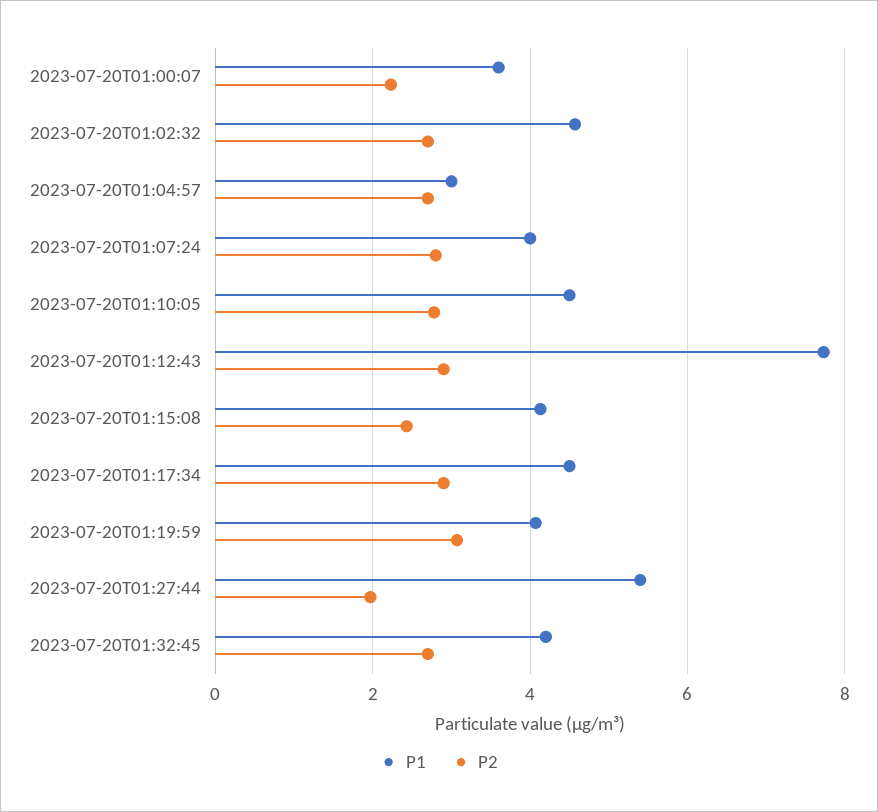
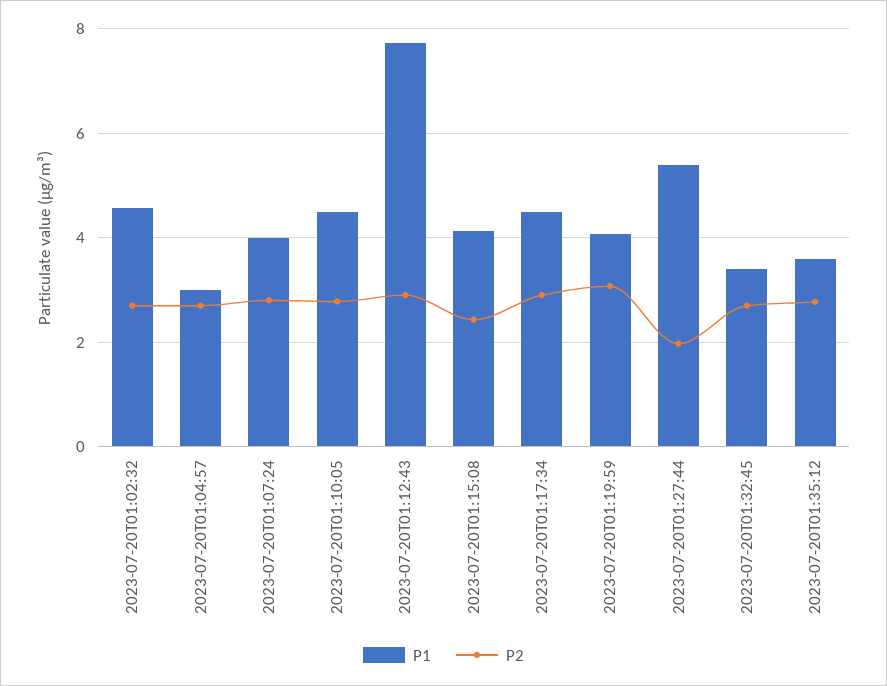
P1, 2023-07-20T01:00:07: 3.6 -> none
P2, 2023-07-20T01:00:07: 2.2 -> none
P1, 2023-07-20T01:32:45: 4.2 -> 3.4
P1, 2023-07-20T01:35:12: none -> 3.6
P2, 2023-07-20T01:35:12: none -> 2.8

